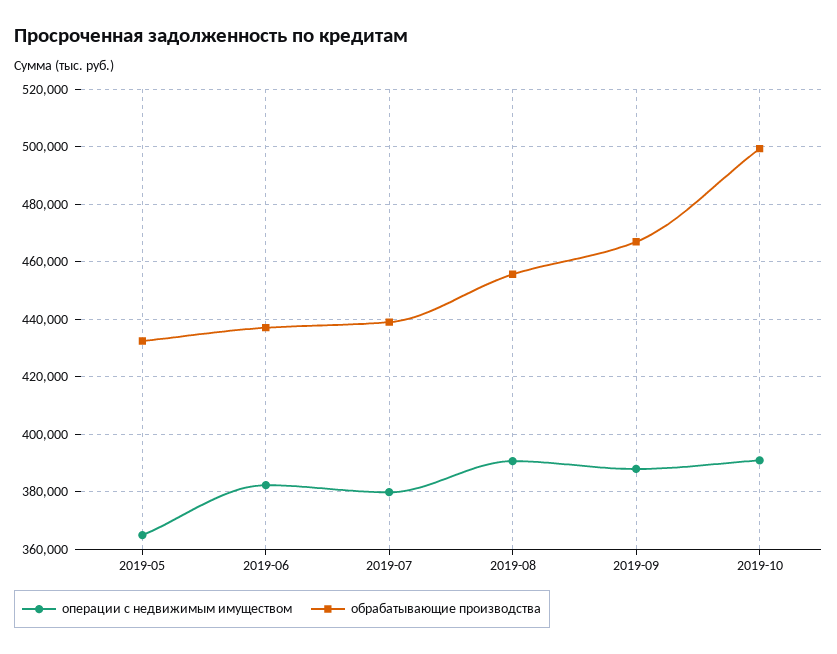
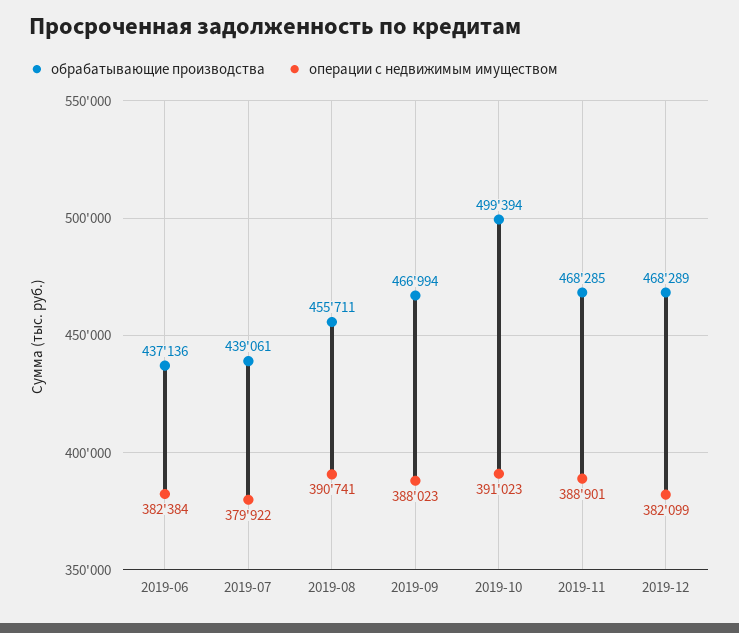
операции с недвижимым имуществом, 2019-05: 365000 -> none
обрабатывающие производства, 2019-05: 432500 -> none
обрабатывающие производства, 2019-11: none -> 468285
операции с недвижимым имуществом, 2019-11: none -> 388901
обрабатывающие производства, 2019-12: none -> 468289
операции с недвижимым имуществом, 2019-12: none -> 382099

